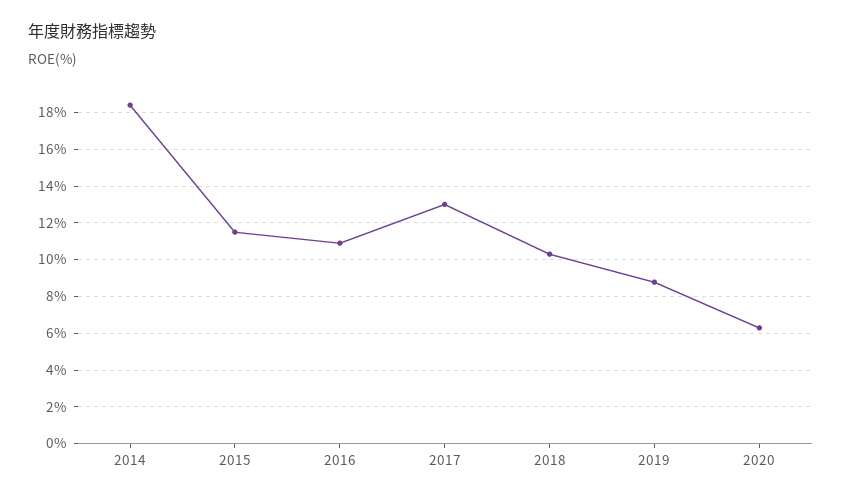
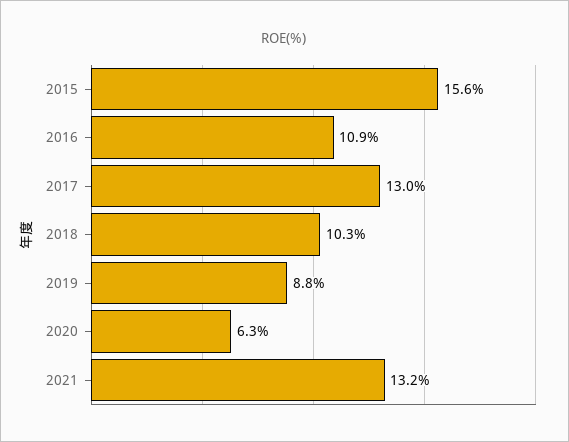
2014: 18.5 -> none
2015: 11.5 -> 15.6
2021: none -> 13.2

